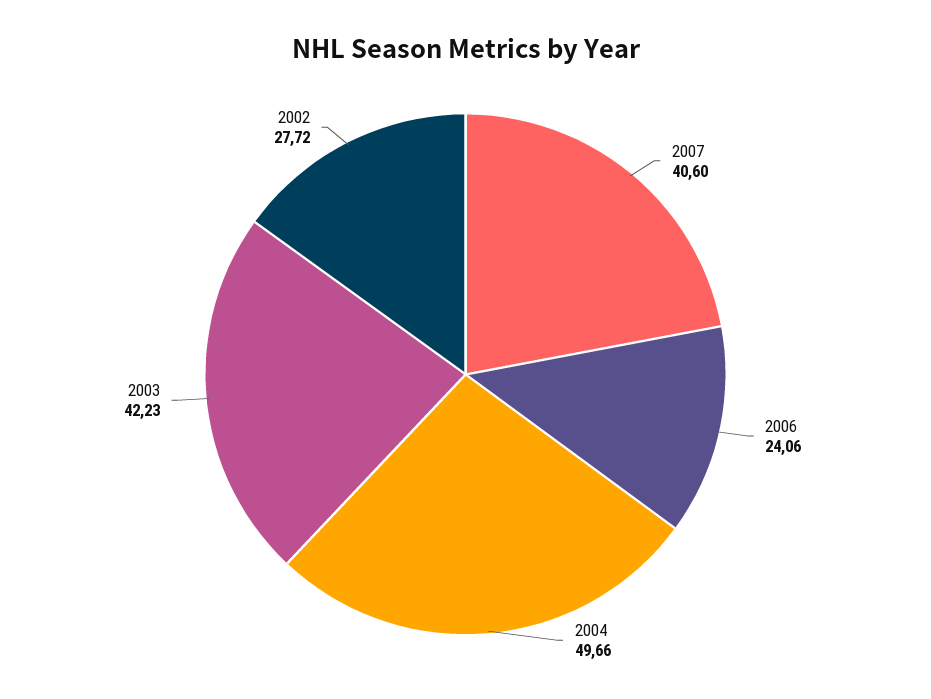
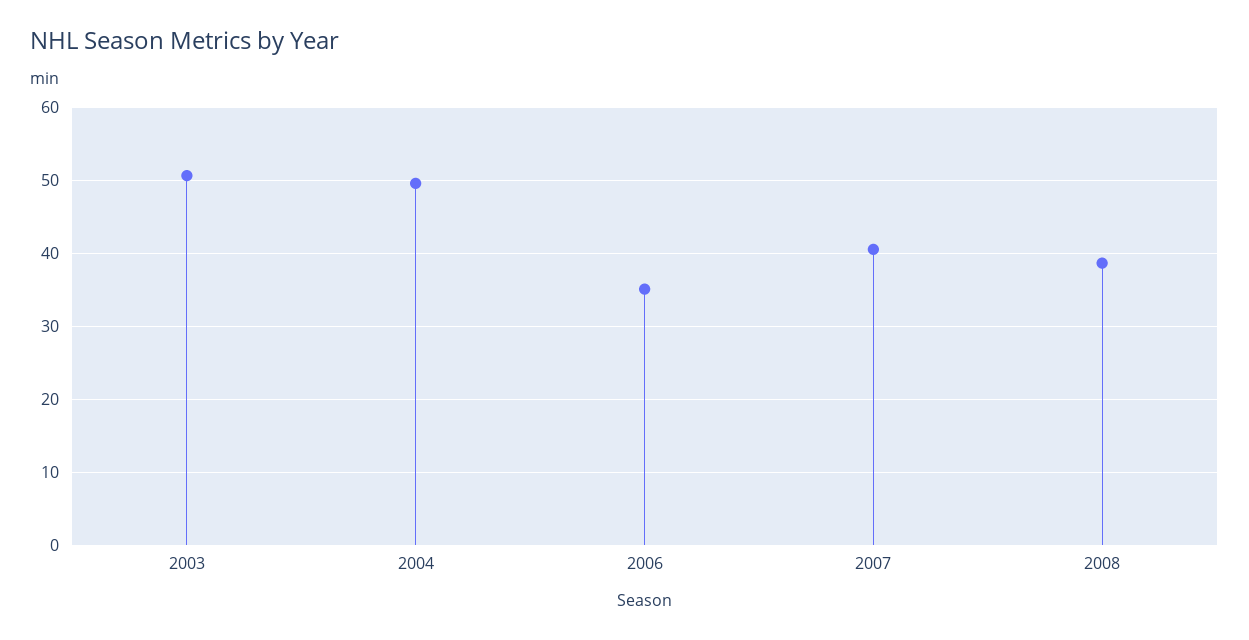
2006: 24.06 -> 35
2003: 42.23 -> 51
2002: 27.72 -> none
2008: none -> 39

